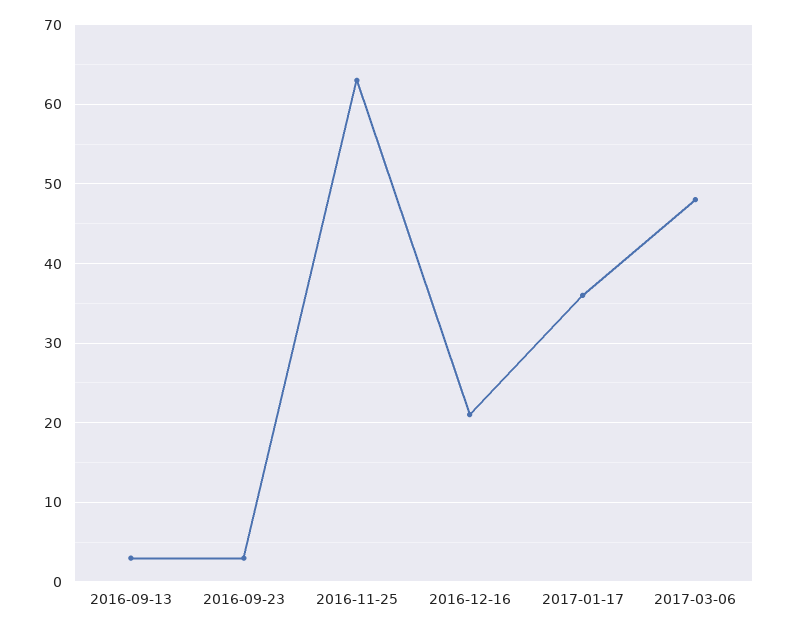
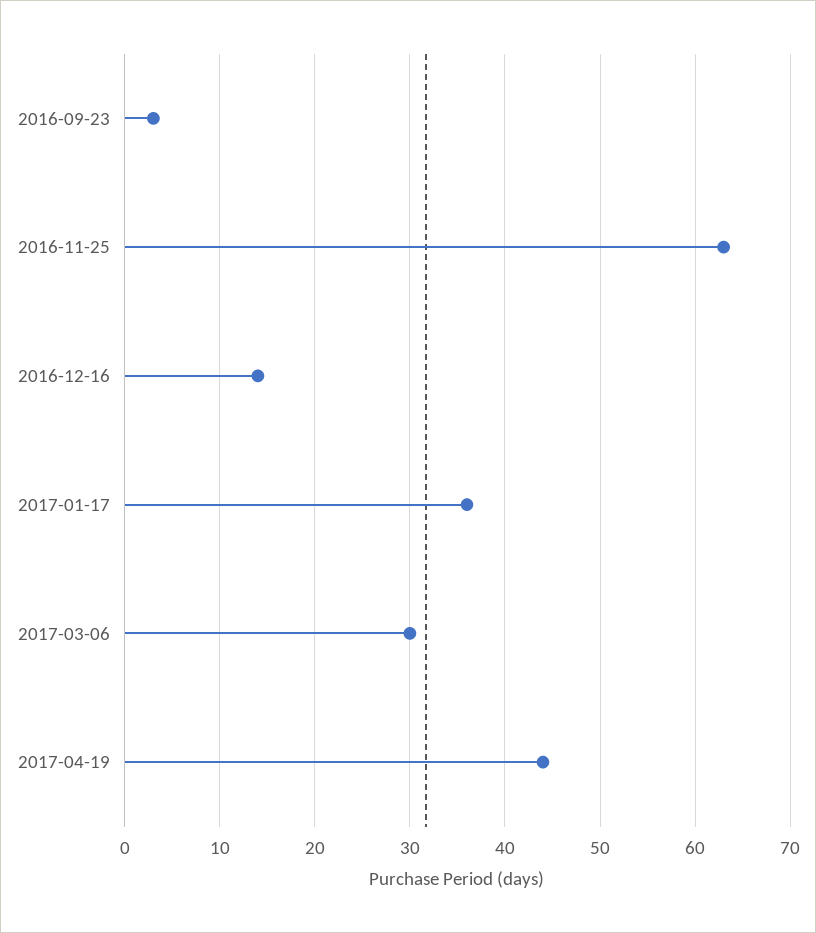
2016-09-13: 3 -> none
2016-12-16: 21 -> 14
2017-03-06: 48 -> 30
2017-04-19: none -> 44

